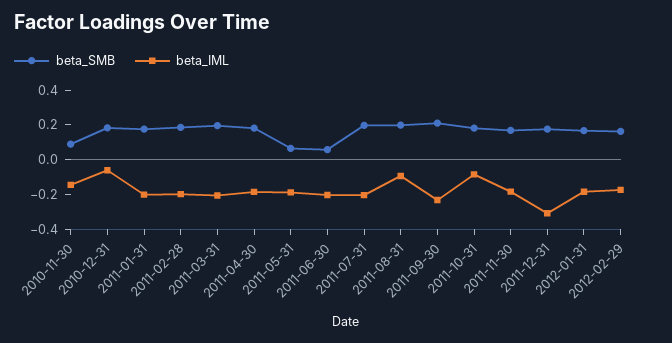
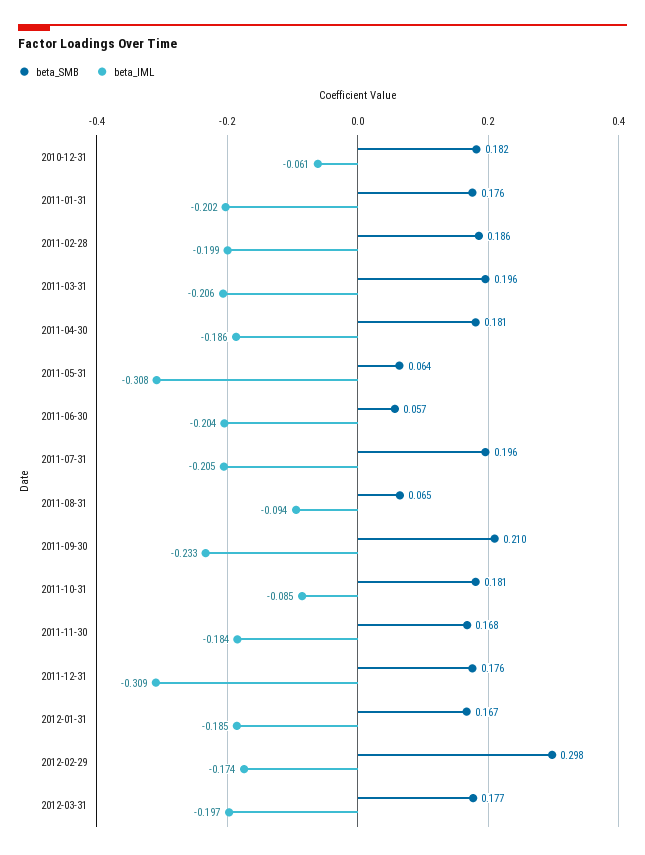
beta_SMB, 2010-11-30: 0.1 -> none
beta_IML, 2010-11-30: -0.15 -> none
beta_IML, 2011-05-31: -0.2 -> -0.308
beta_SMB, 2011-08-31: 0.2 -> 0.065
beta_SMB, 2012-02-29: 0.15 -> 0.298
beta_SMB, 2012-03-31: none -> 0.177
beta_IML, 2012-03-31: none -> -0.197

